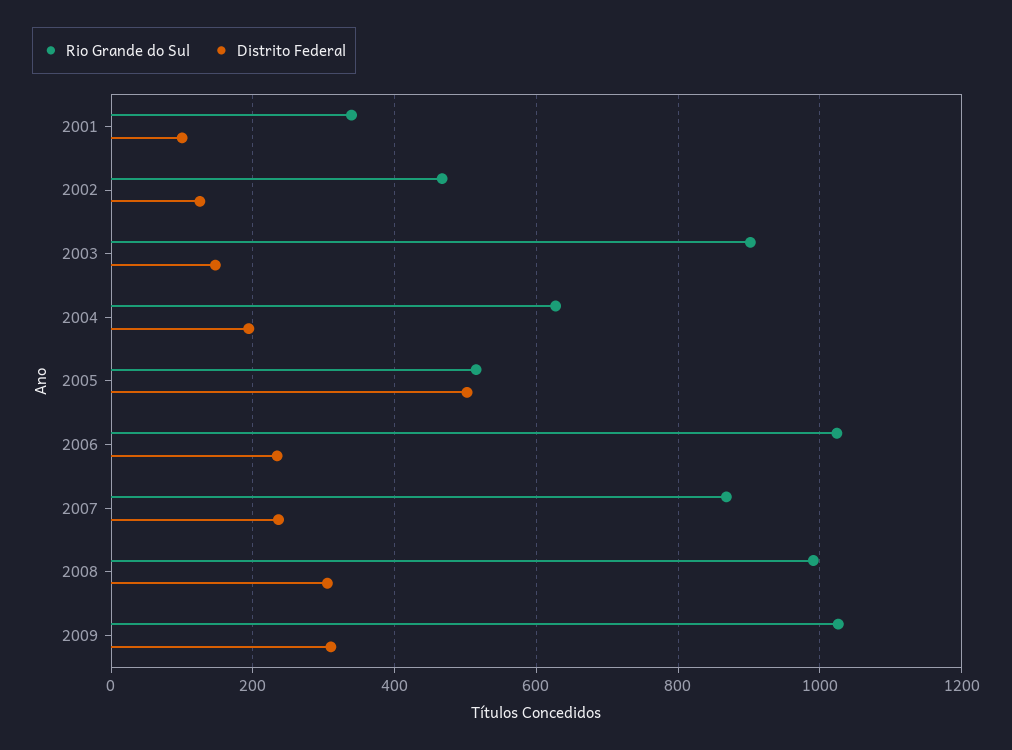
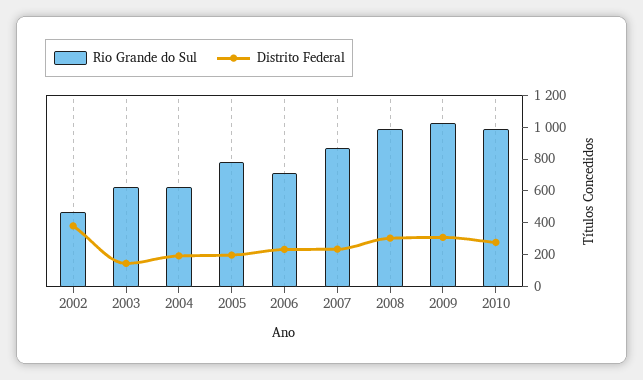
Rio Grande do Sul, 2001: 340 -> none
Distrito Federal, 2001: 100 -> none
Distrito Federal, 2002: 120 -> 400
Rio Grande do Sul, 2003: 900 -> 600
Rio Grande do Sul, 2005: 520 -> 800
Distrito Federal, 2005: 500 -> 200
Rio Grande do Sul, 2006: 1020 -> 700
Rio Grande do Sul, 2010: none -> 1000
Distrito Federal, 2010: none -> 300

